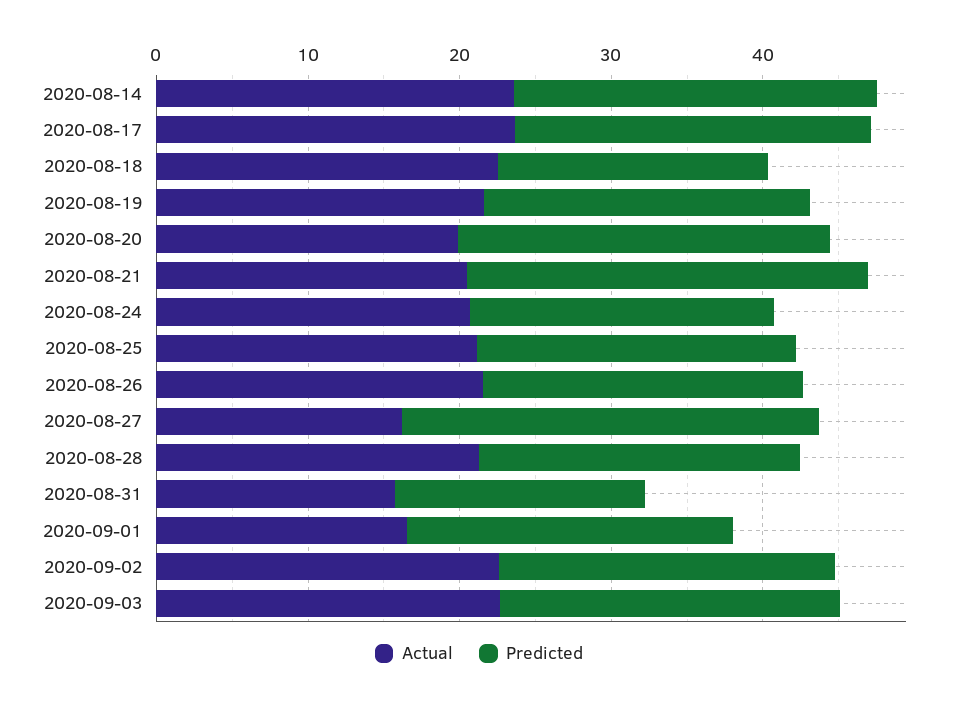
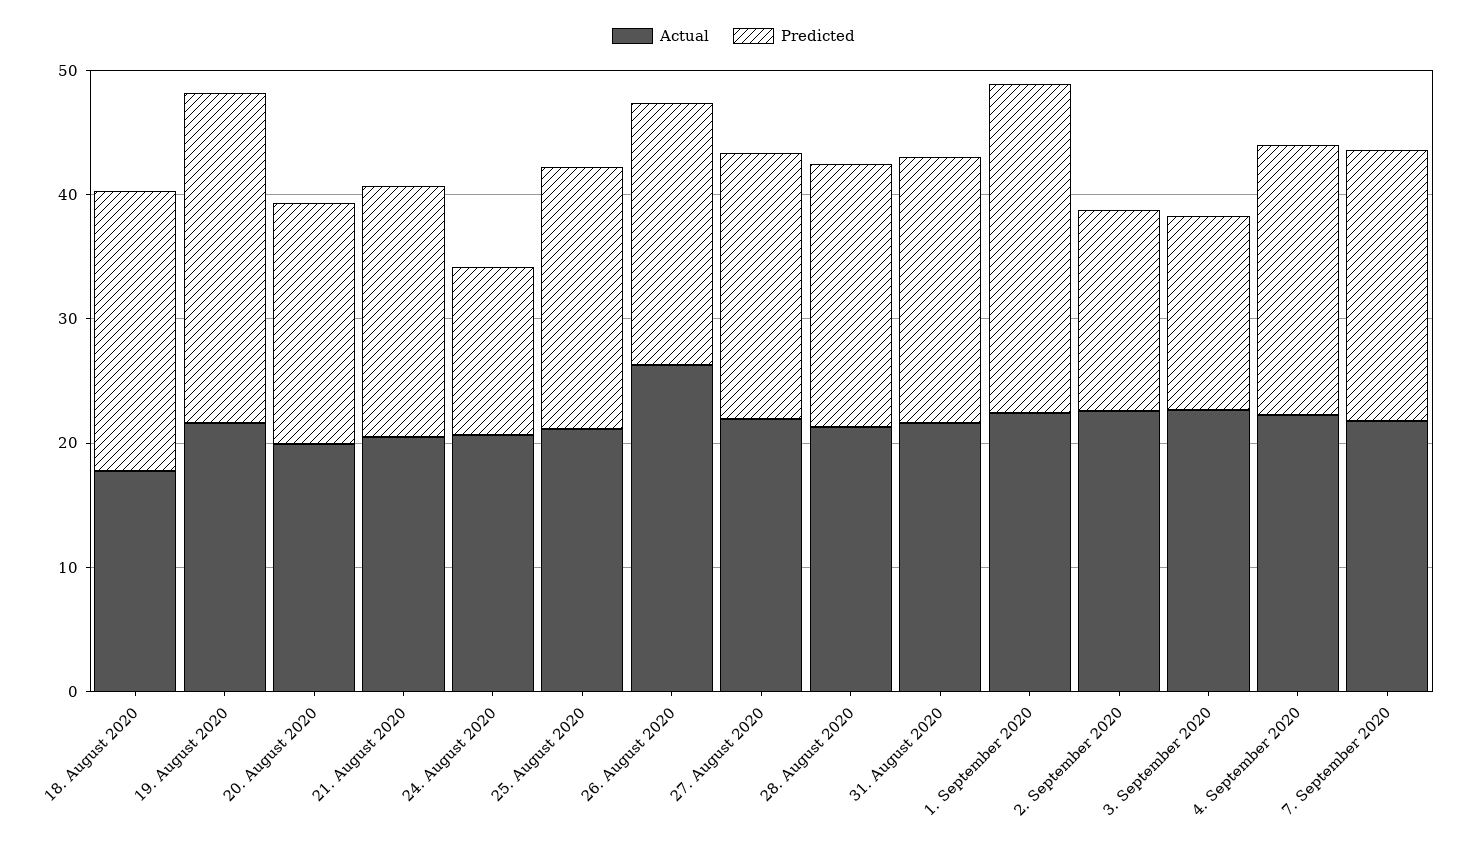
Actual, 2020-08-14: 24 -> none
Predicted, 2020-08-14: 24 -> none
Actual, 2020-08-17: 24 -> none
Predicted, 2020-08-17: 24 -> none
Actual, 2020-08-18: 22 -> 18
Predicted, 2020-08-18: 18 -> 22
Predicted, 2020-08-19: 22 -> 26
Predicted, 2020-08-20: 24 -> 20
Predicted, 2020-08-21: 26 -> 20
Predicted, 2020-08-24: 20 -> 14
Actual, 2020-08-26: 22 -> 26
Actual, 2020-08-27: 16 -> 22
Predicted, 2020-08-27: 28 -> 22
Actual, 2020-08-31: 16 -> 22
Predicted, 2020-08-31: 16 -> 22
Actual, 2020-09-01: 16 -> 22
Predicted, 2020-09-01: 22 -> 26
Predicted, 2020-09-02: 22 -> 16
Predicted, 2020-09-03: 22 -> 16
Actual, 4. September 2020: none -> 22
Predicted, 4. September 2020: none -> 22
Actual, 7. September 2020: none -> 22
Predicted, 7. September 2020: none -> 22

